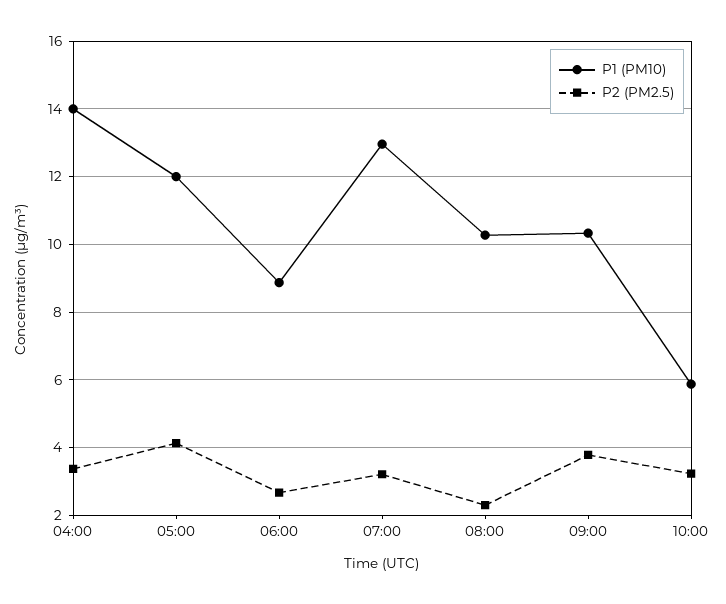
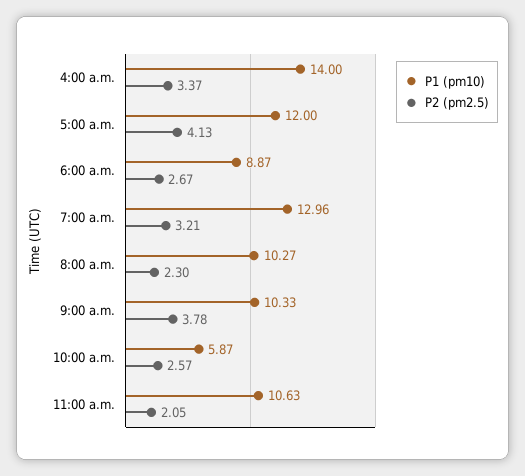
P2 (PM2.5), 10:00: 3.2 -> 2.57
P1 (PM10), 11:00 a.m.: none -> 10.63
P2 (PM2.5), 11:00 a.m.: none -> 2.05

